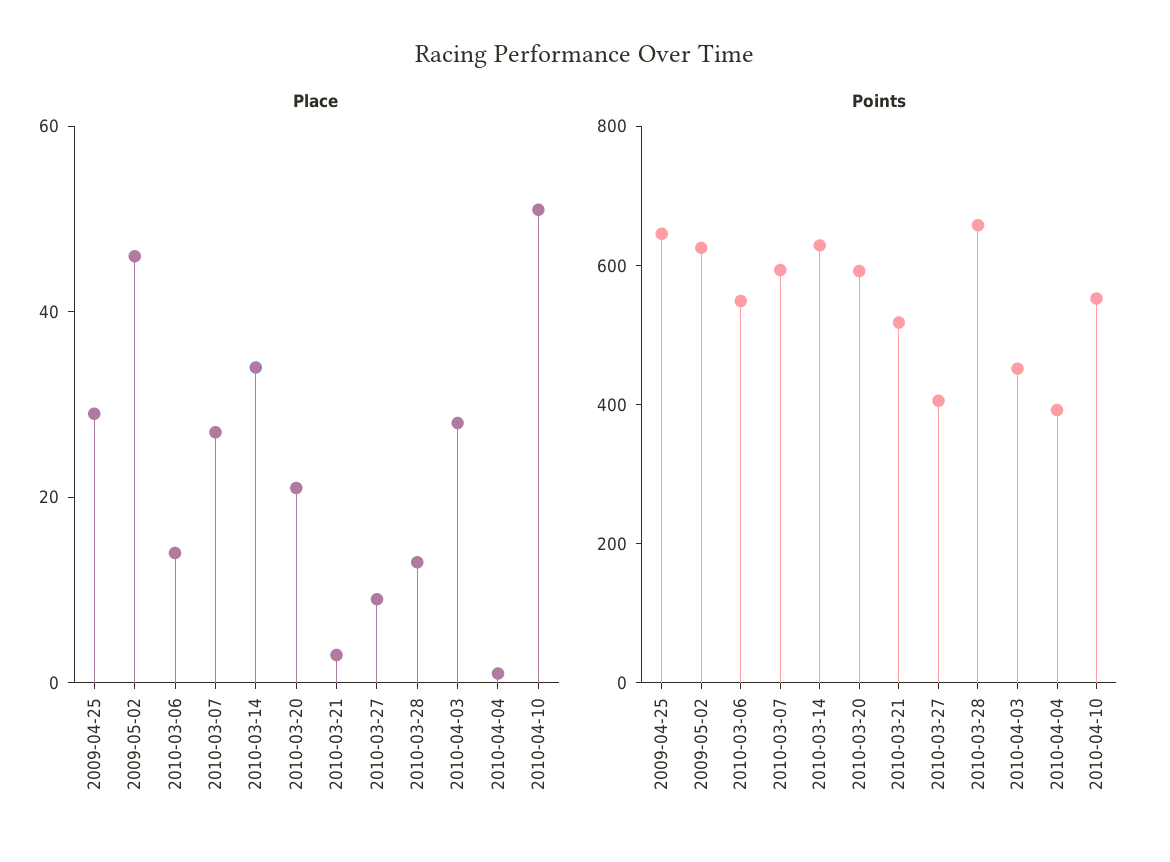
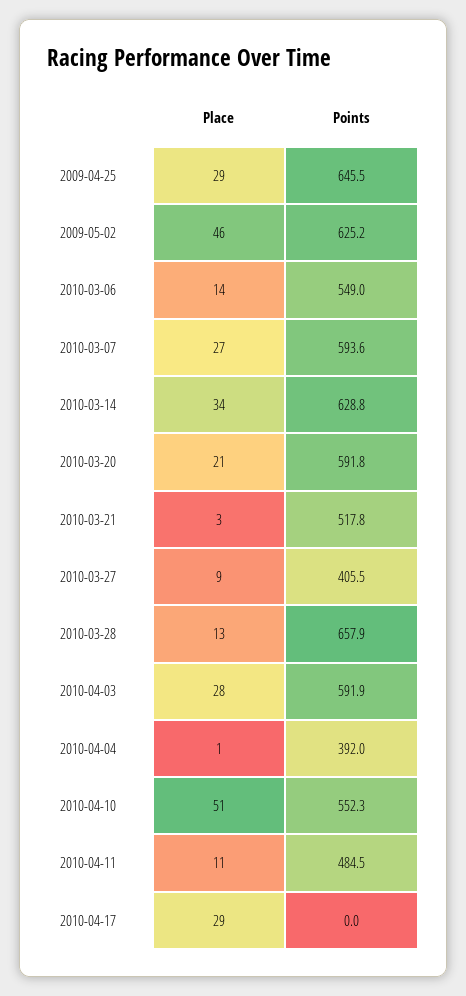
Points, 2010-04-03: 450 -> 591.9
Place, 2010-04-11: none -> 11
Points, 2010-04-11: none -> 484.5
Place, 2010-04-17: none -> 29
Points, 2010-04-17: none -> 0

